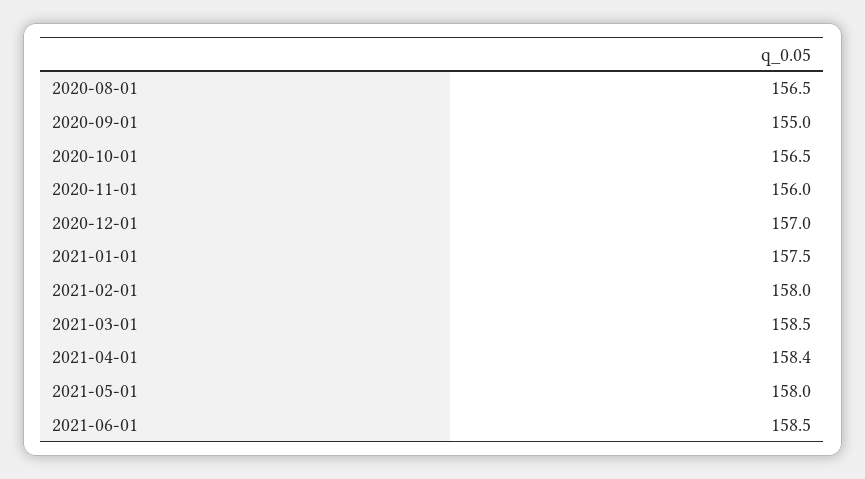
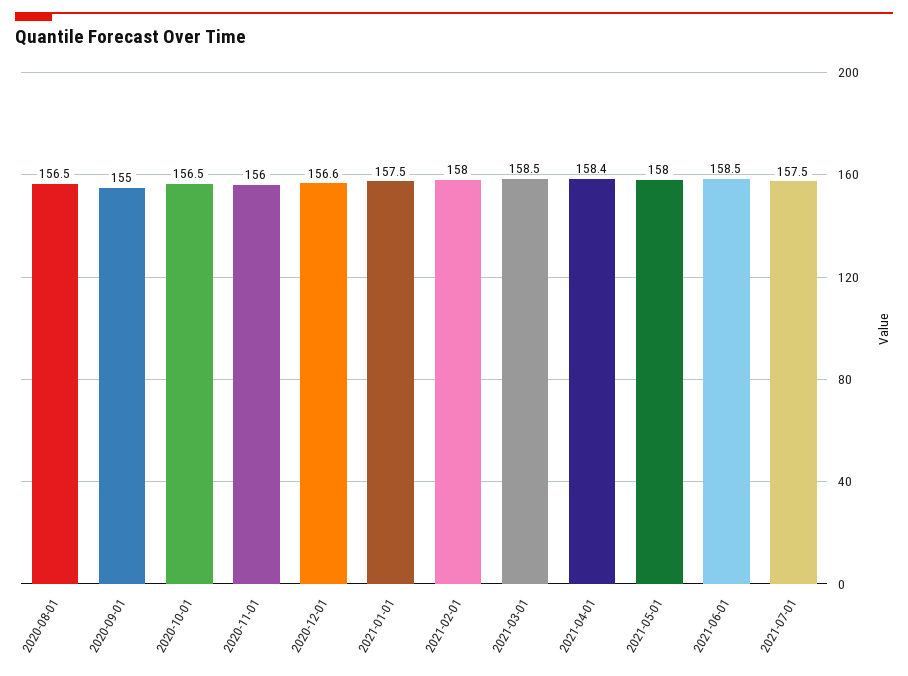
2020-12-01: 157 -> 156.6
2021-07-01: none -> 157.5

